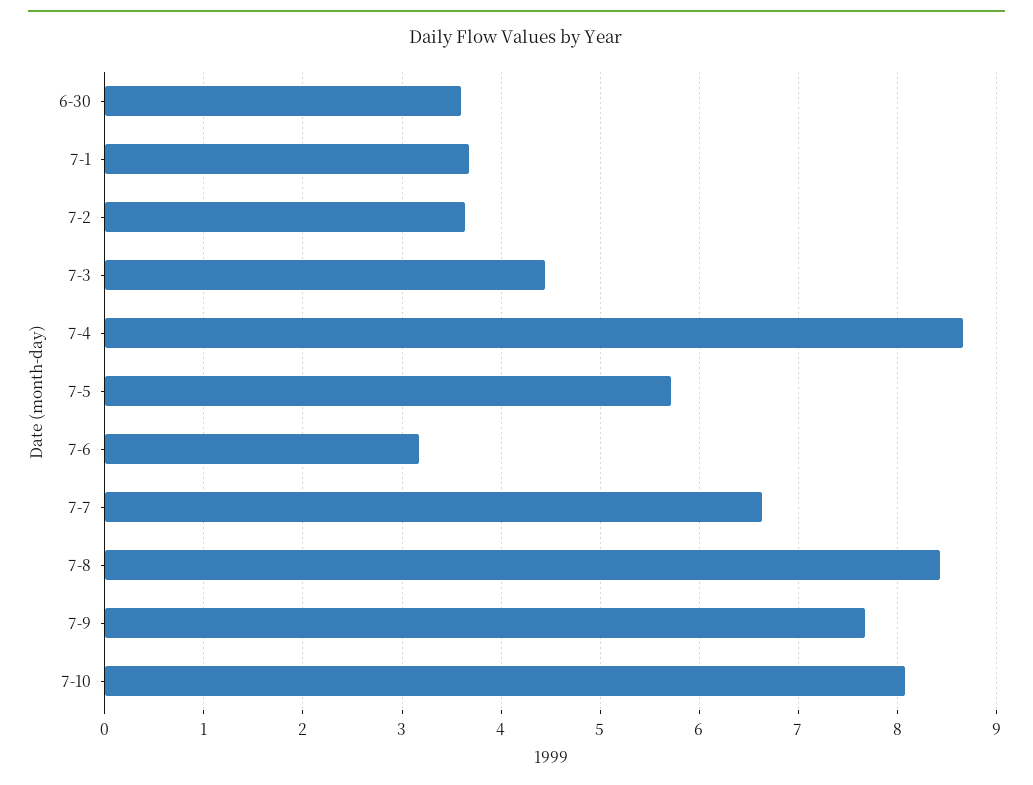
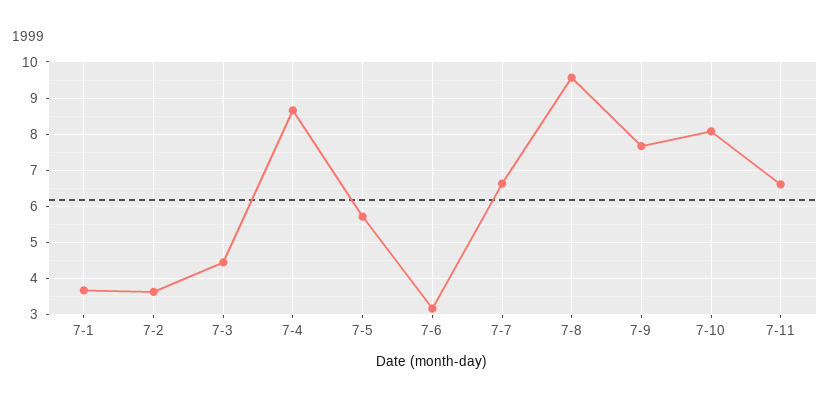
6-30: 3.6 -> none
7-8: 8.4 -> 9.6
7-11: none -> 6.6

